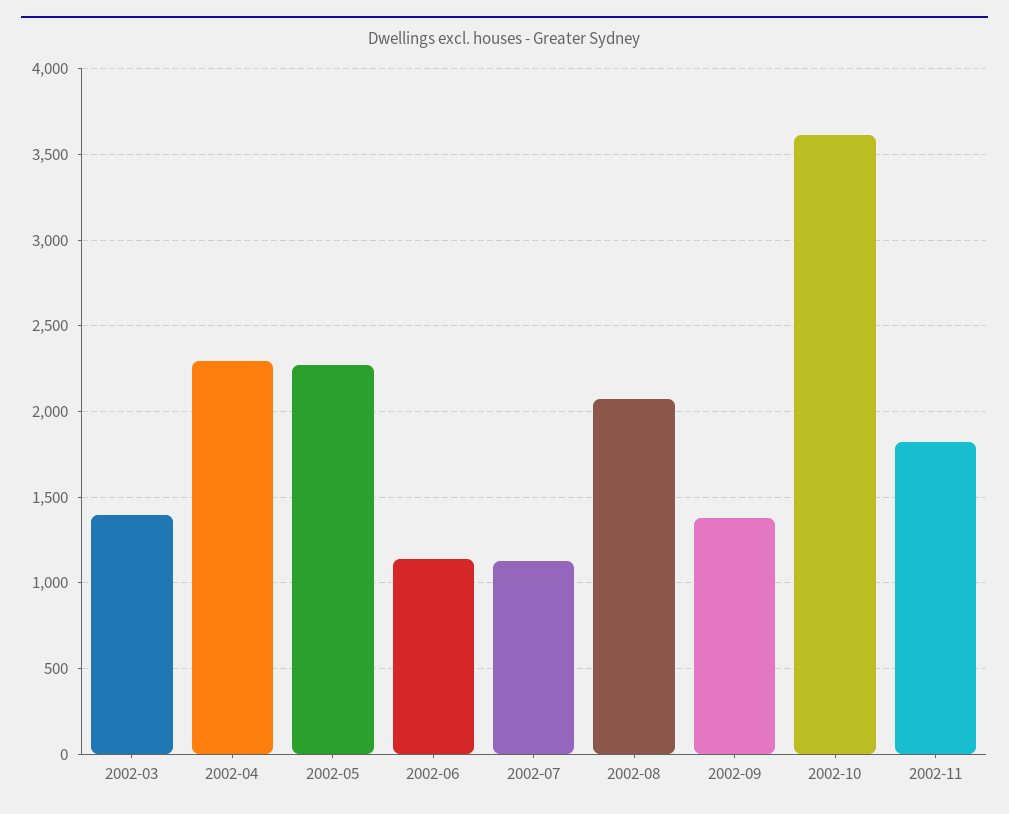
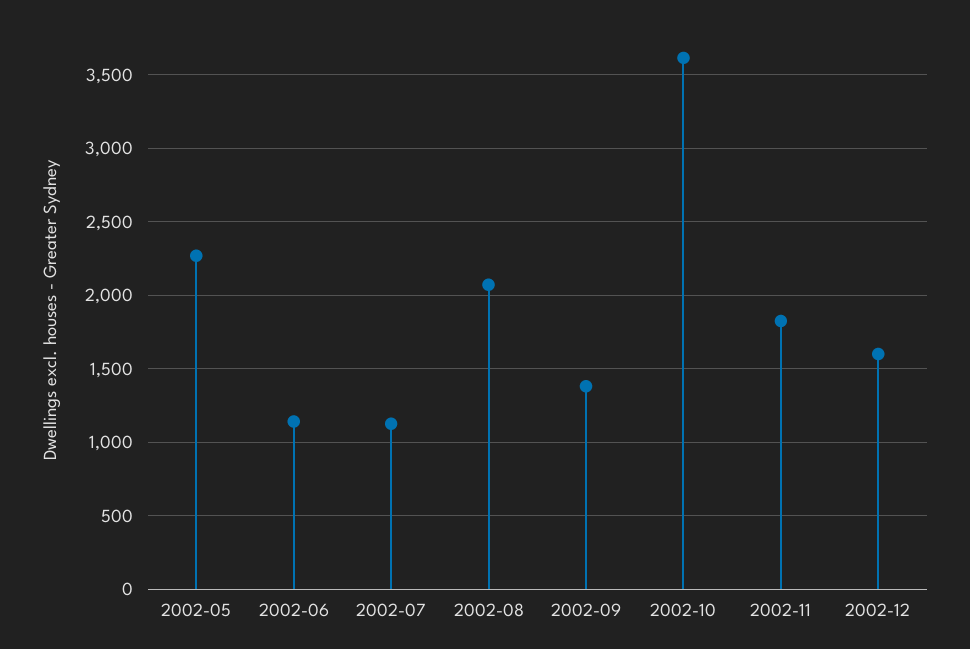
2002-03: 1400 -> none
2002-04: 2300 -> none
2002-12: none -> 1600

